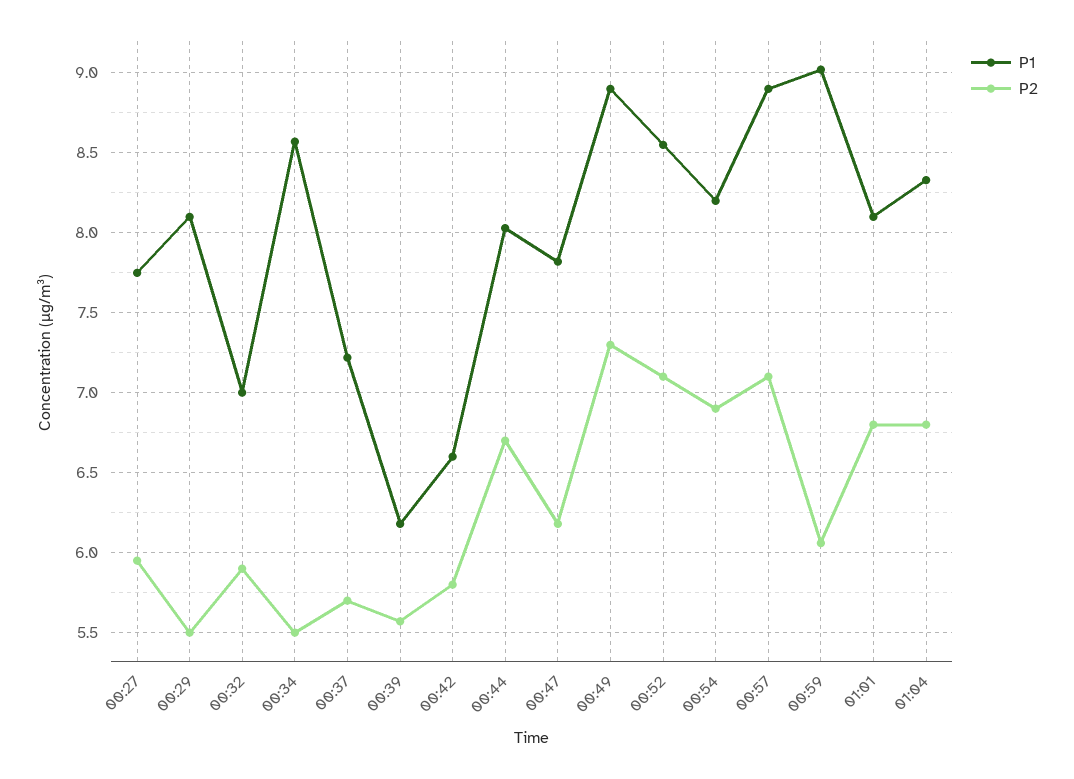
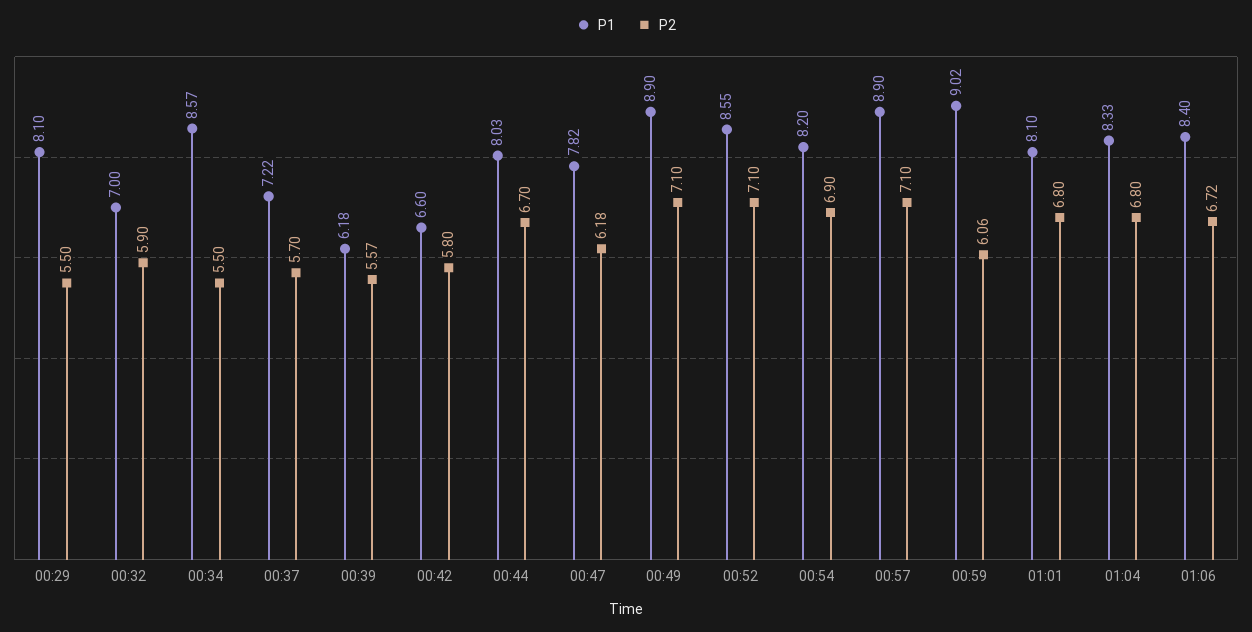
P1, 00:27: 7.75 -> none
P2, 00:27: 5.95 -> none
P2, 00:49: 7.3 -> 7.1
P1, 01:06: none -> 8.4
P2, 01:06: none -> 6.72

